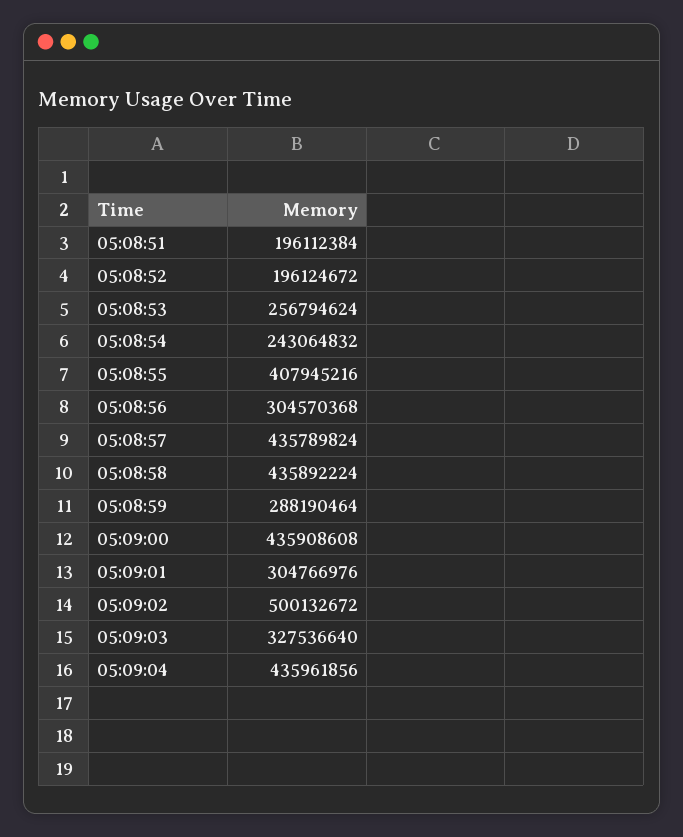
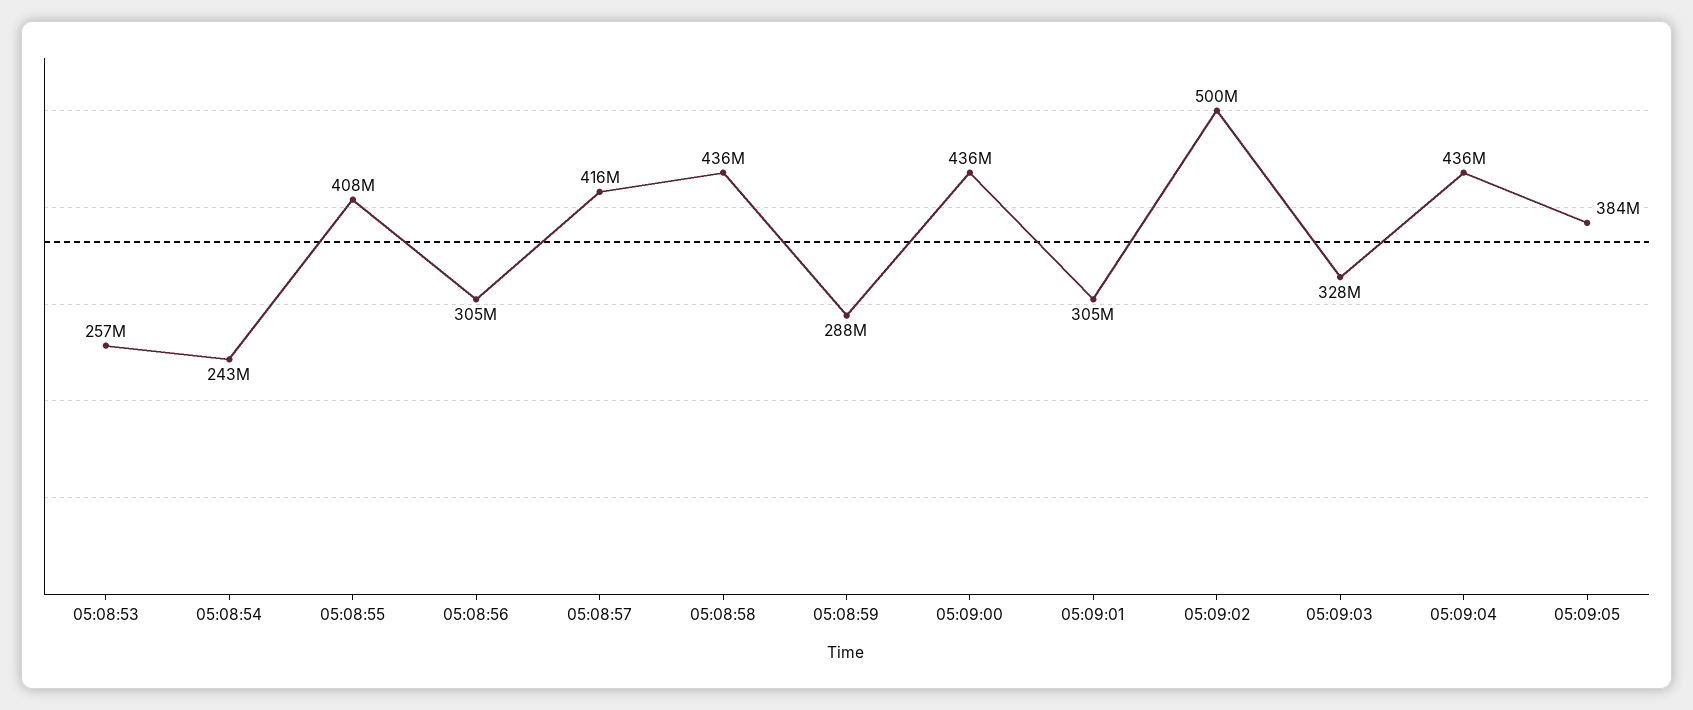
05:08:51: 196112384 -> none
05:08:52: 196124672 -> none
05:08:57: 435789824 -> 416000000
05:09:05: none -> 384000000

